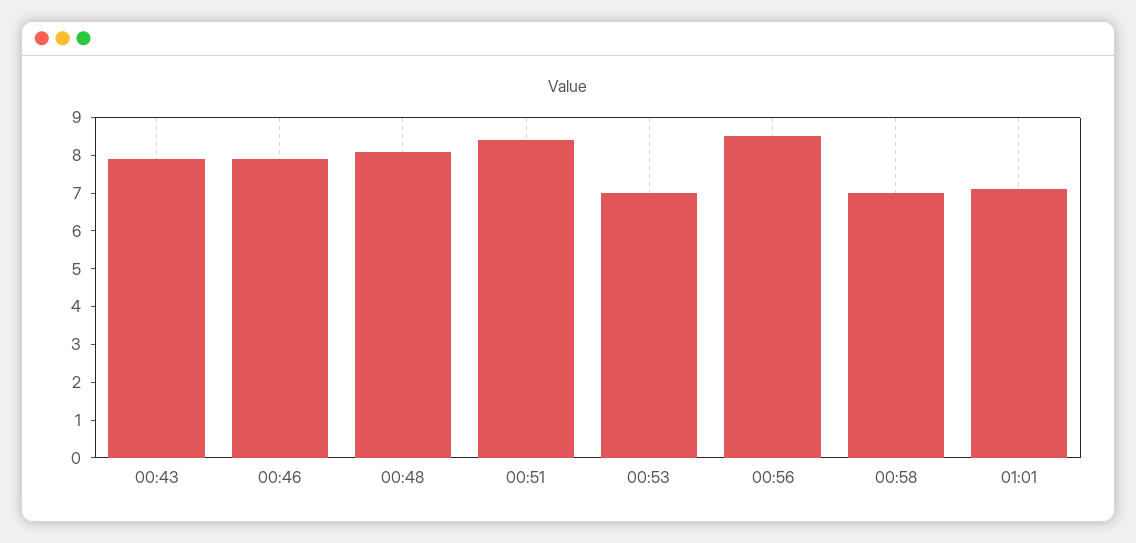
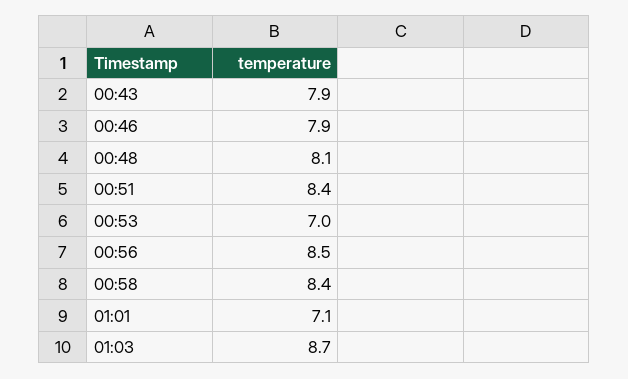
00:58: 7 -> 8.4
01:03: none -> 8.7

